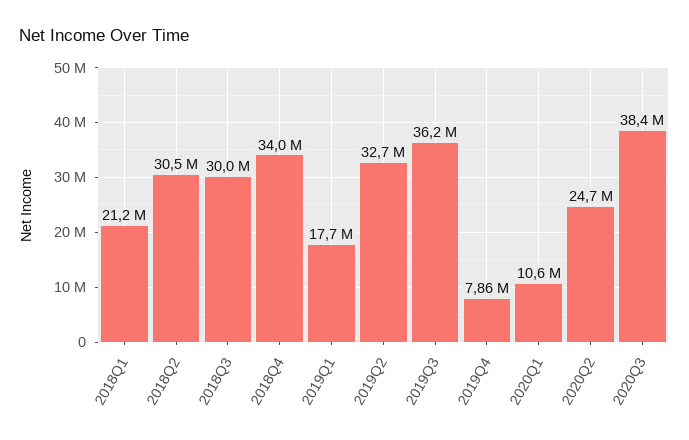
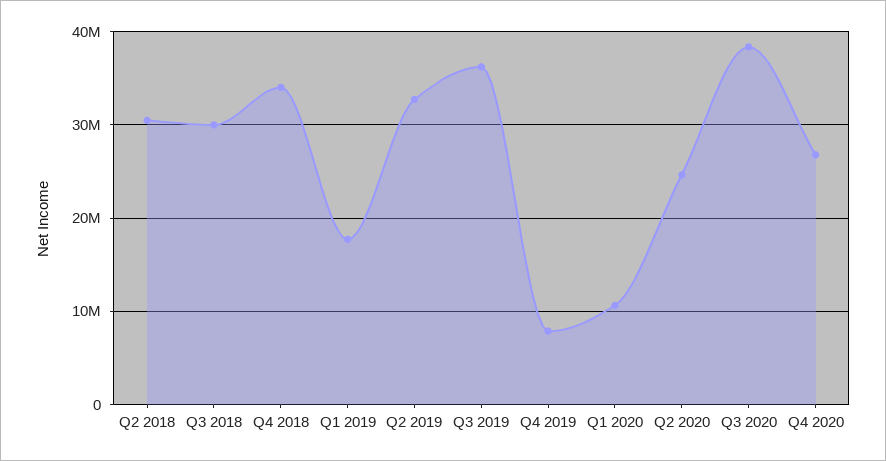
2018Q1: 21200000 -> none
Q4 2020: none -> 27000000

